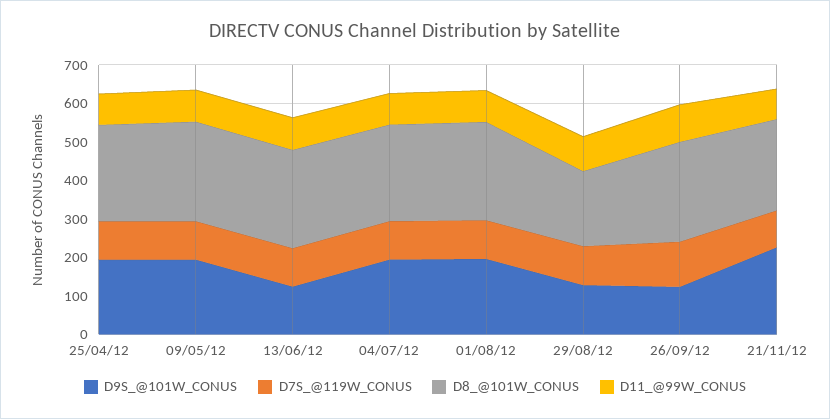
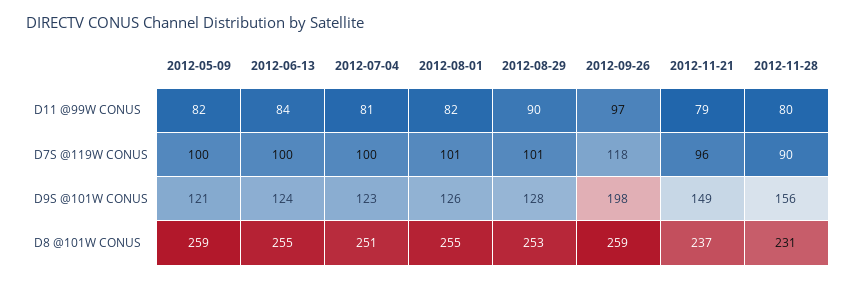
D9S_@101W_CONUS, 25/04/12: 200 -> none
D7S_@119W_CONUS, 25/04/12: 100 -> none
D8_@101W_CONUS, 25/04/12: 250 -> none
D11_@99W_CONUS, 25/04/12: 75 -> none
D9S_@101W_CONUS, 09/05/12: 200 -> 121
D9S_@101W_CONUS, 04/07/12: 200 -> 123
D9S_@101W_CONUS, 01/08/12: 200 -> 126
D8_@101W_CONUS, 29/08/12: 200 -> 253
D9S_@101W_CONUS, 26/09/12: 125 -> 198
D9S_@101W_CONUS, 21/11/12: 225 -> 149
D11_@99W_CONUS, 2012-11-28: none -> 80
D7S_@119W_CONUS, 2012-11-28: none -> 90
D9S_@101W_CONUS, 2012-11-28: none -> 156
D8_@101W_CONUS, 2012-11-28: none -> 231

